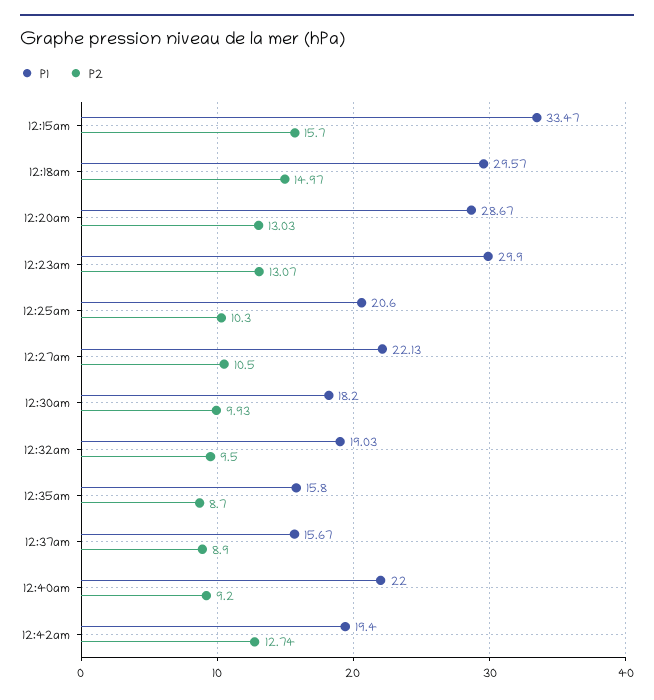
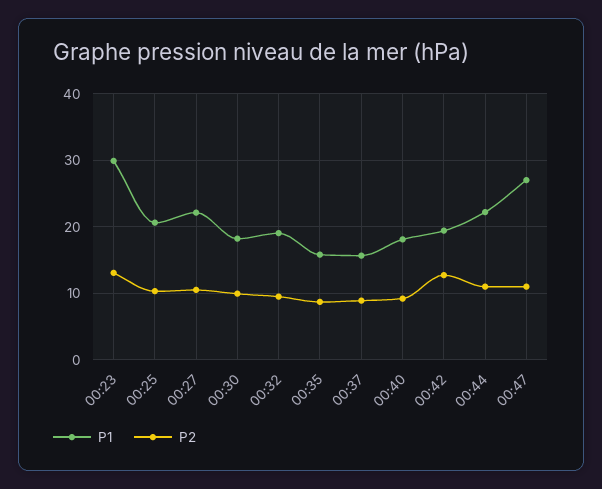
P1, 12:15am: 33.47 -> none
P2, 12:15am: 15.7 -> none
P1, 12:18am: 29.57 -> none
P2, 12:18am: 14.97 -> none
P1, 12:20am: 28.67 -> none
P2, 12:20am: 13.03 -> none
P1, 12:40am: 22 -> 18
P1, 00:44: none -> 22
P2, 00:44: none -> 11
P1, 00:47: none -> 27
P2, 00:47: none -> 11

